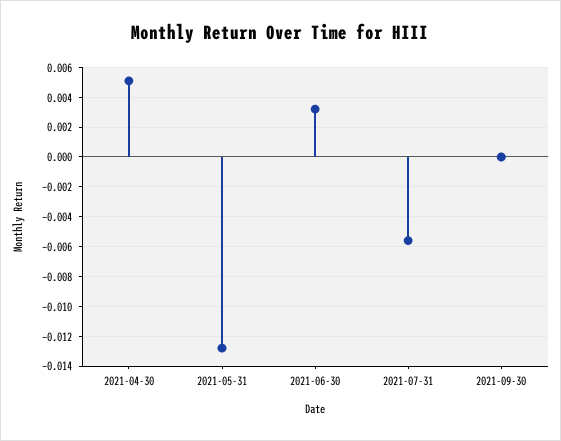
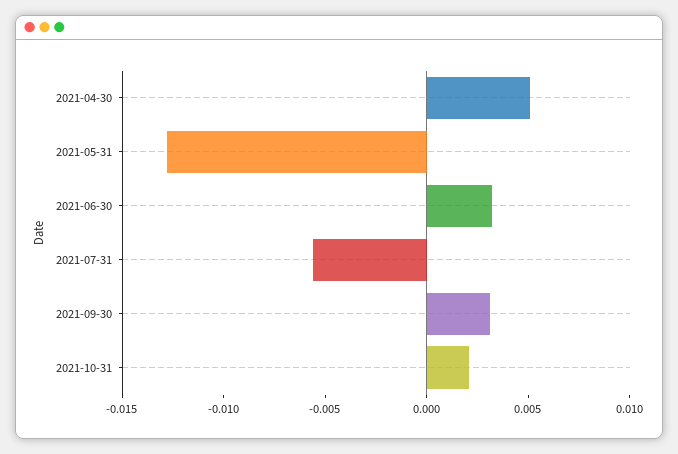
2021-09-30: 0 -> 0.003
2021-10-31: none -> 0.002

